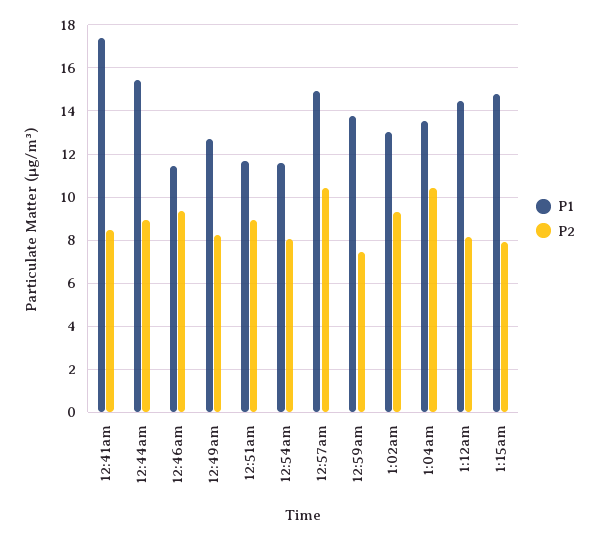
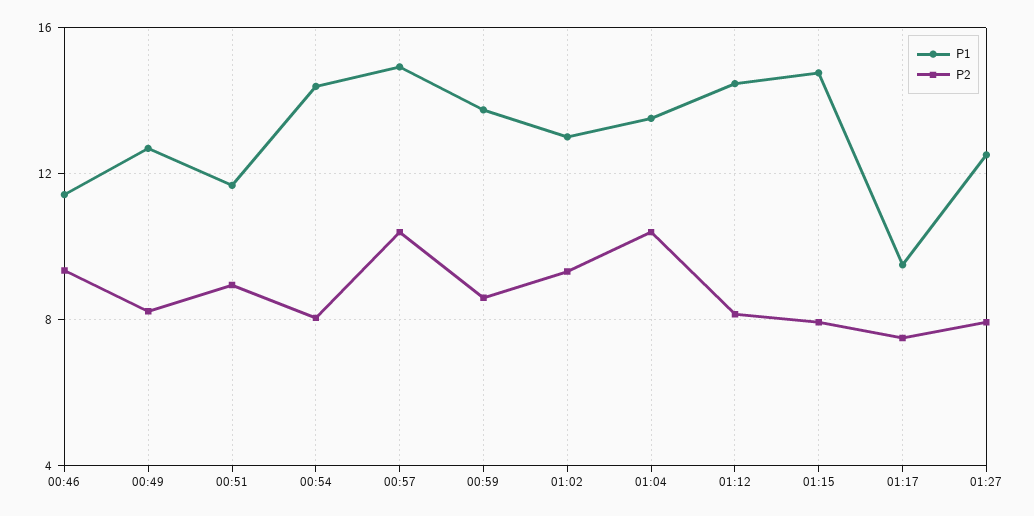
P1, 12:41am: 17.5 -> none
P2, 12:41am: 8.5 -> none
P1, 12:44am: 15.5 -> none
P2, 12:44am: 9 -> none
P1, 12:54am: 11.5 -> 14.5
P2, 12:59am: 7.5 -> 8.5
P1, 01:17: none -> 9.5
P2, 01:17: none -> 7.5
P1, 01:27: none -> 12.5
P2, 01:27: none -> 8

